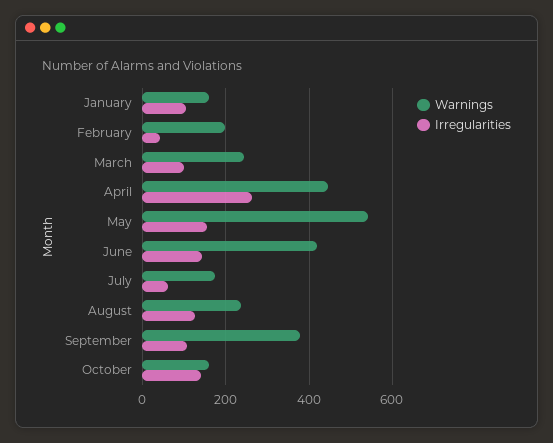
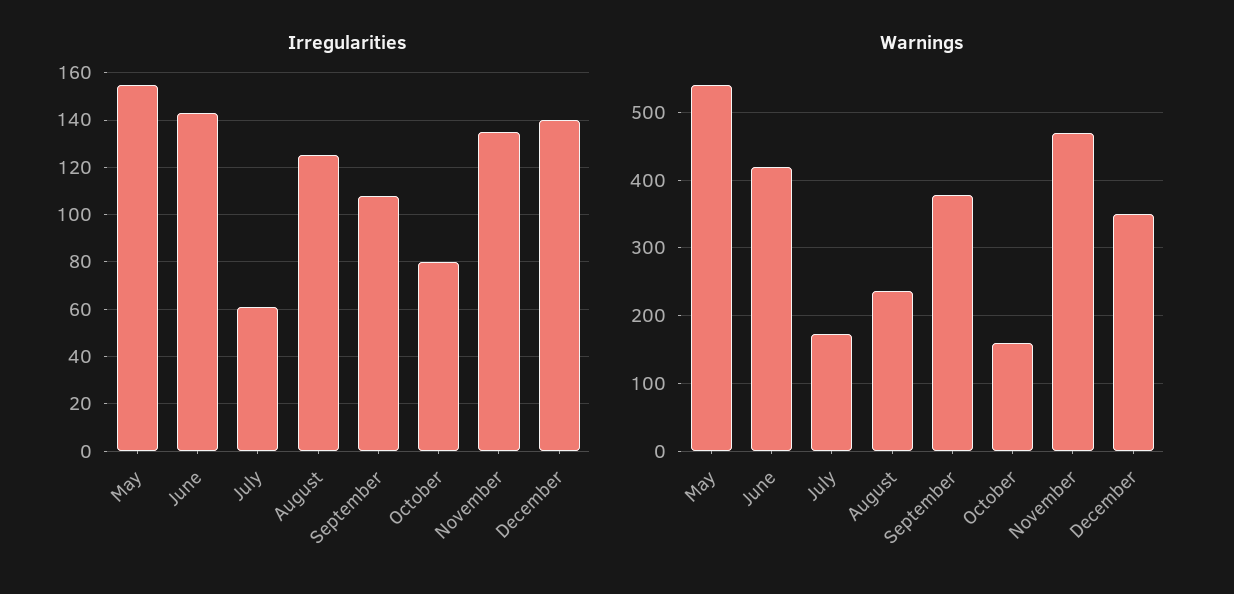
Warnings, January: 160 -> none
Irregularities, January: 100 -> none
Warnings, February: 200 -> none
Irregularities, February: 40 -> none
Warnings, March: 240 -> none
Irregularities, March: 100 -> none
Warnings, April: 440 -> none
Irregularities, April: 260 -> none
Irregularities, October: 140 -> 80
Irregularities, November: none -> 135
Irregularities, December: none -> 140
Warnings, November: none -> 470
Warnings, December: none -> 350

